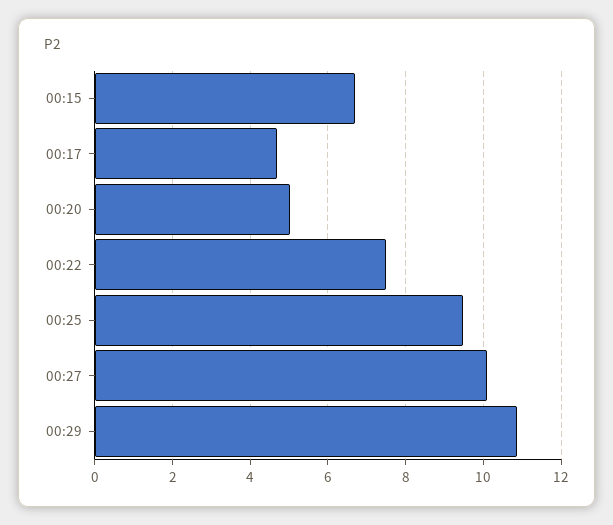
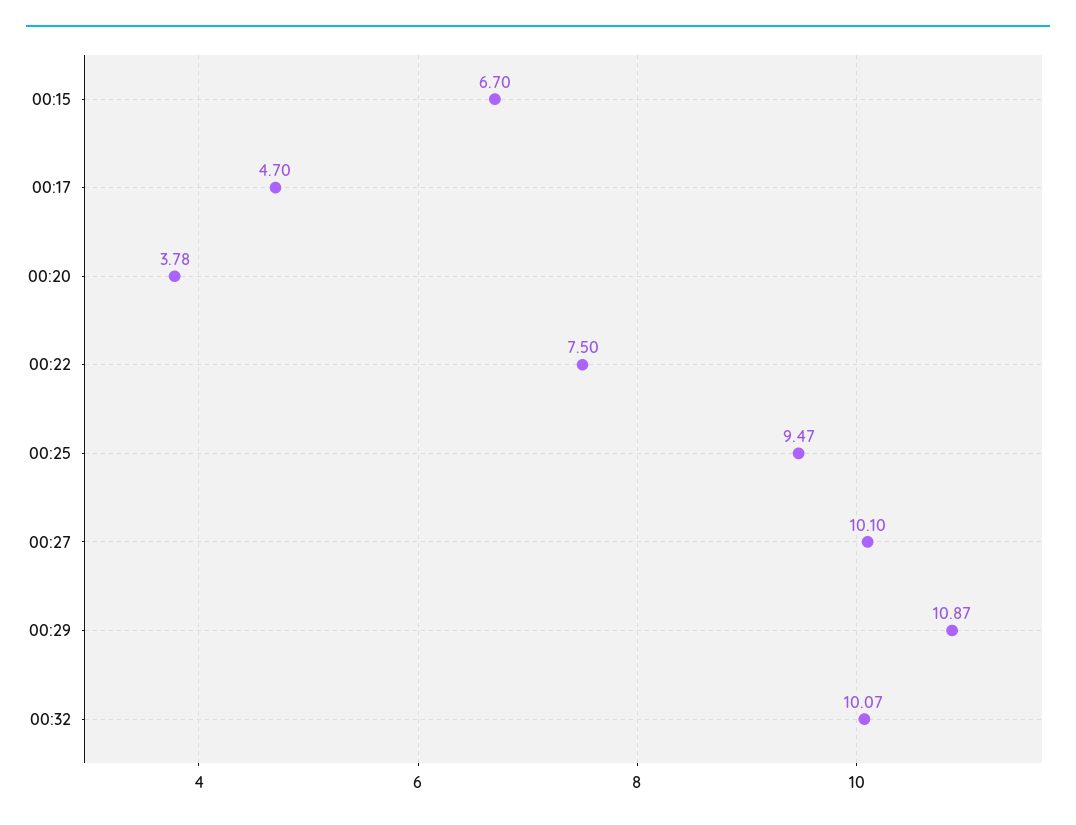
00:20: 5 -> 3.78
00:32: none -> 10.07

